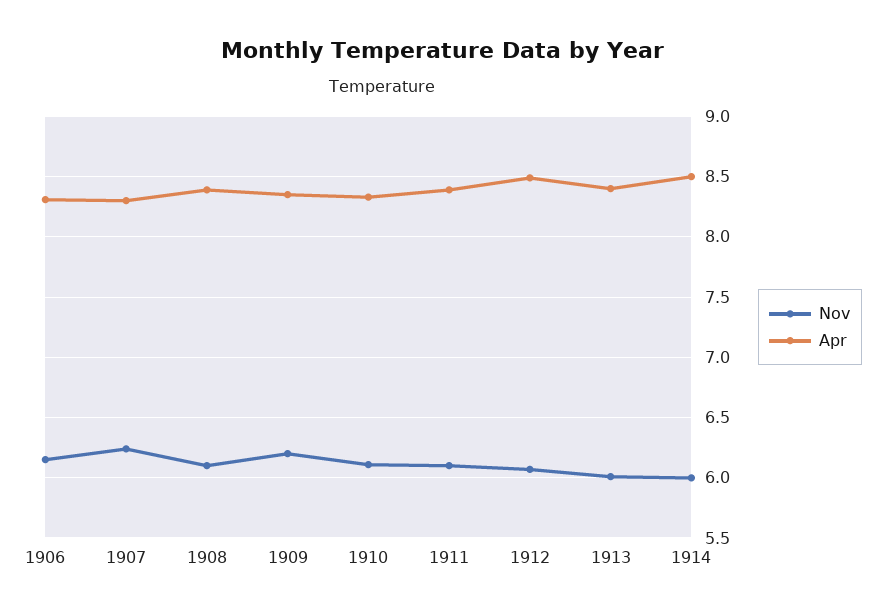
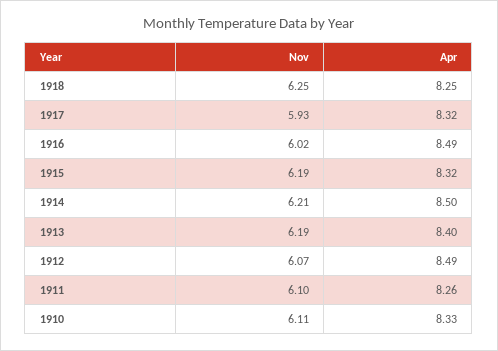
Nov, 1906: 6.15 -> none
Apr, 1906: 8.3 -> none
Nov, 1907: 6.25 -> none
Apr, 1907: 8.3 -> none
Nov, 1908: 6.1 -> none
Apr, 1908: 8.4 -> none
Nov, 1909: 6.2 -> none
Apr, 1909: 8.35 -> none
Apr, 1911: 8.4 -> 8.26
Nov, 1913: 6 -> 6.19
Nov, 1914: 6 -> 6.21
Nov, 1918: none -> 6.25
Apr, 1918: none -> 8.25
Nov, 1917: none -> 5.93
Apr, 1917: none -> 8.32
Nov, 1916: none -> 6.02
Apr, 1916: none -> 8.49
Nov, 1915: none -> 6.19
Apr, 1915: none -> 8.32

